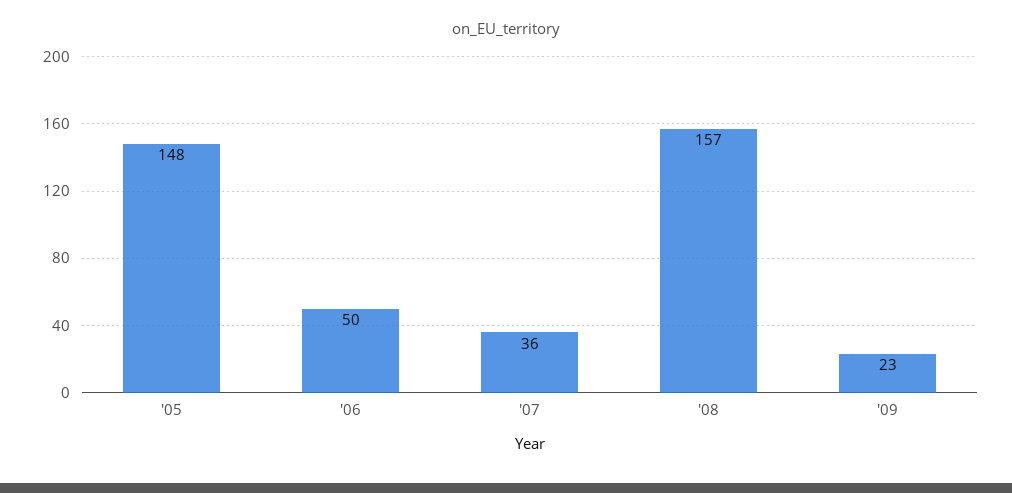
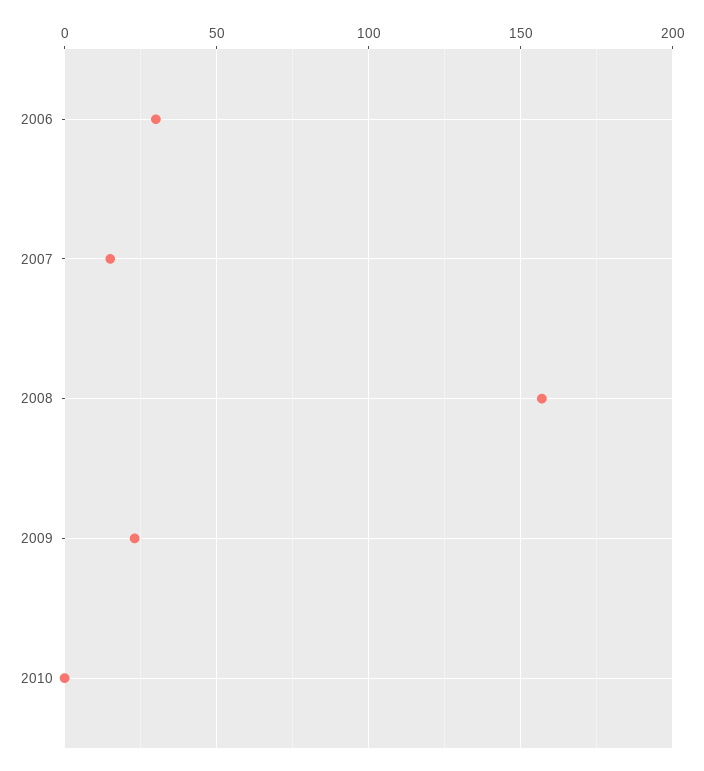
'05: 148 -> none
'06: 50 -> 30
'07: 36 -> 15
2010: none -> 0

